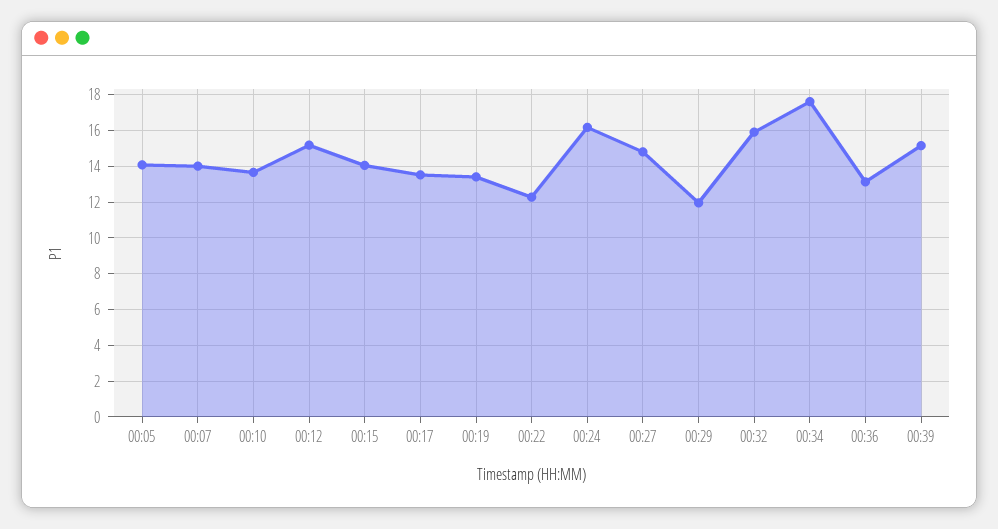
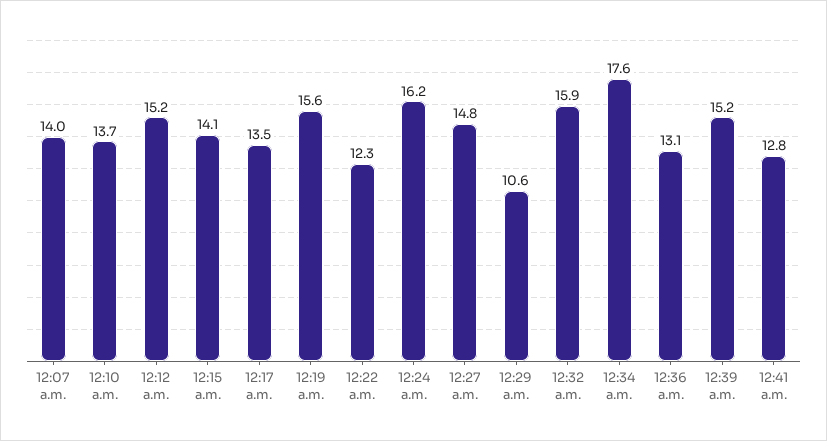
00:05: 14 -> none
00:19: 13.5 -> 15.6
00:29: 12 -> 10.6
12:41 a.m.: none -> 12.8

